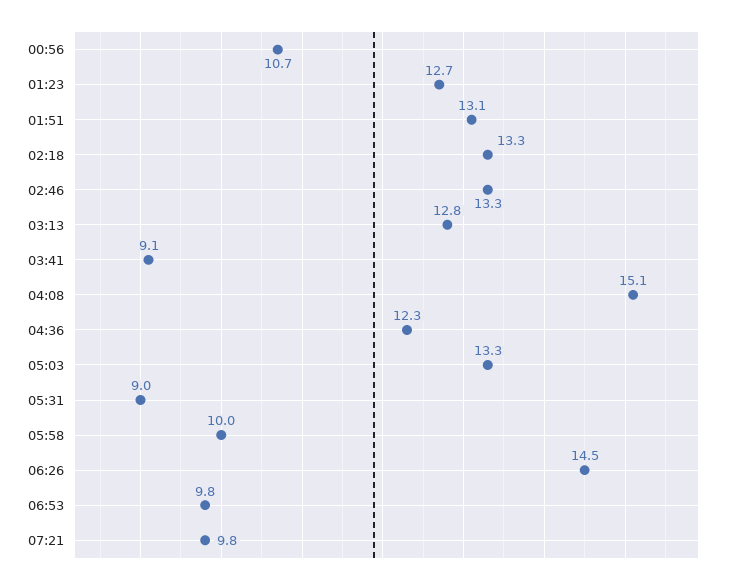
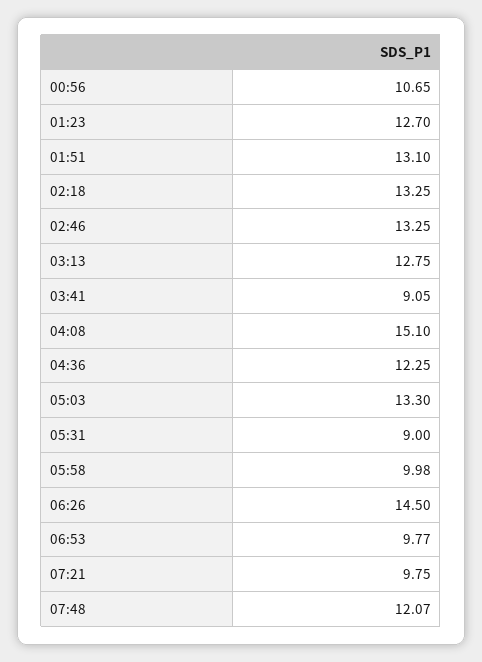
07:48: none -> 12.07

